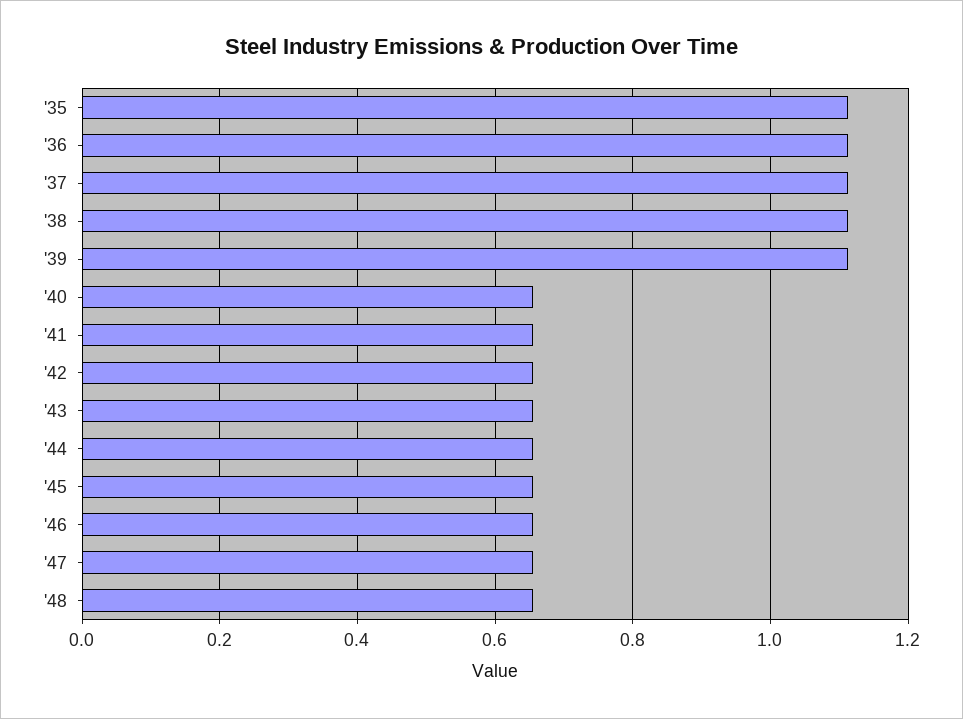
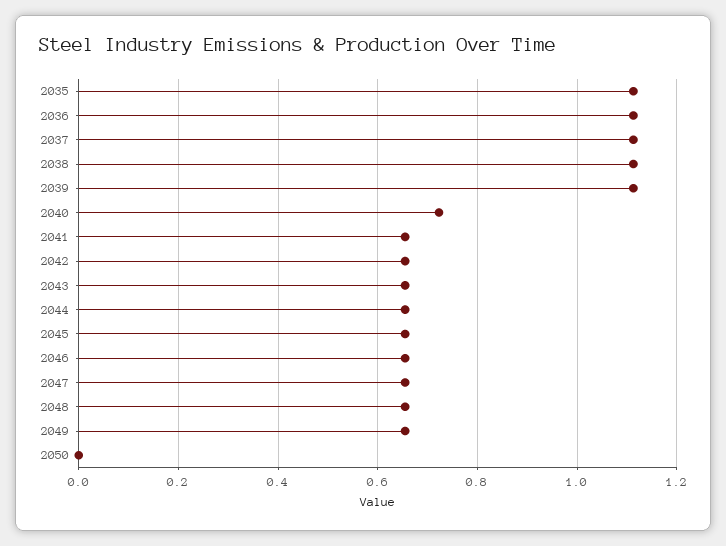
'40: 0.66 -> 0.72
2049: none -> 0.66
2050: none -> 0

